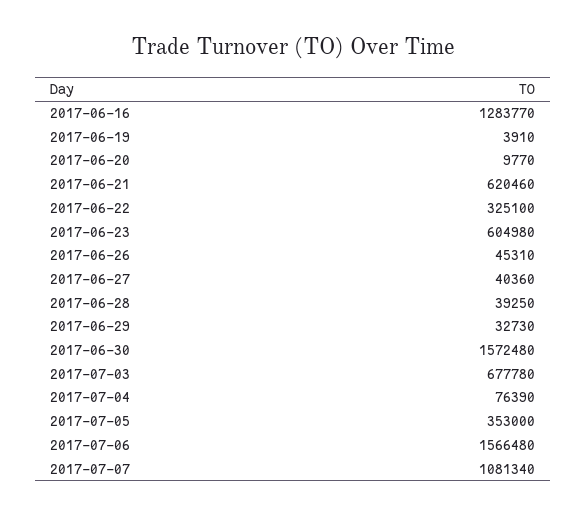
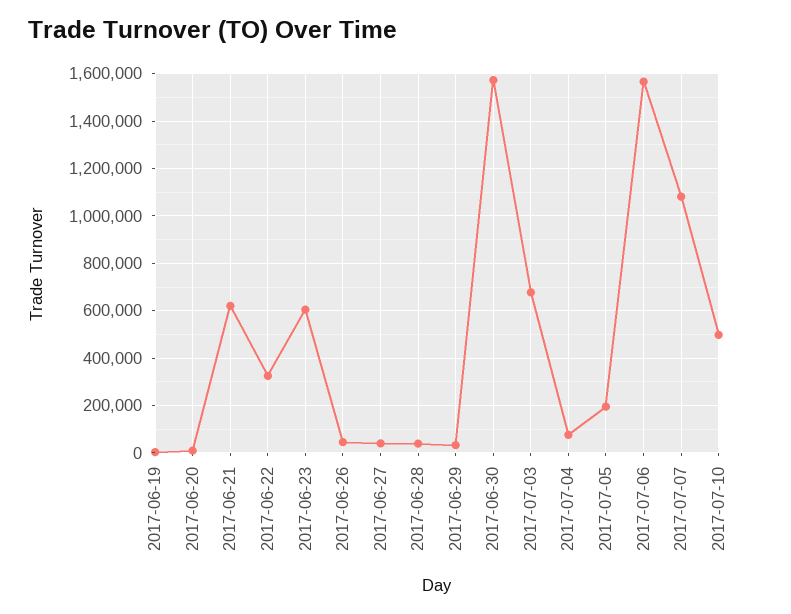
2017-06-16: 1283770 -> none
2017-07-05: 353000 -> 200000
2017-07-10: none -> 500000

